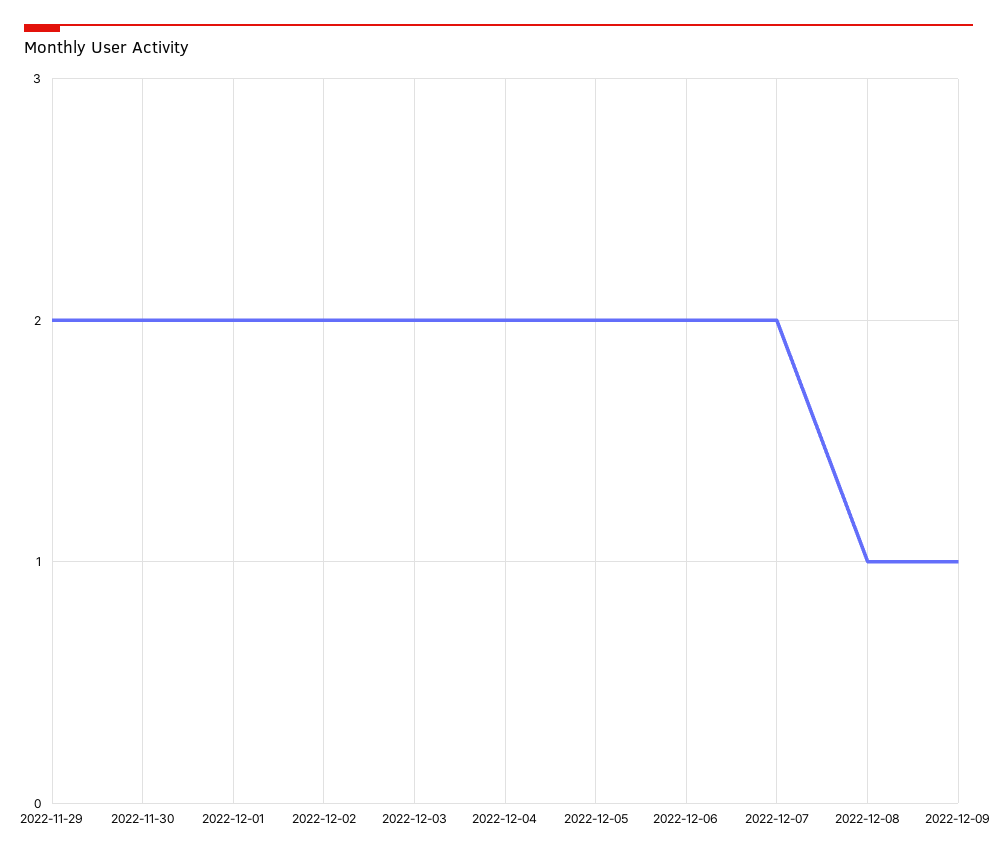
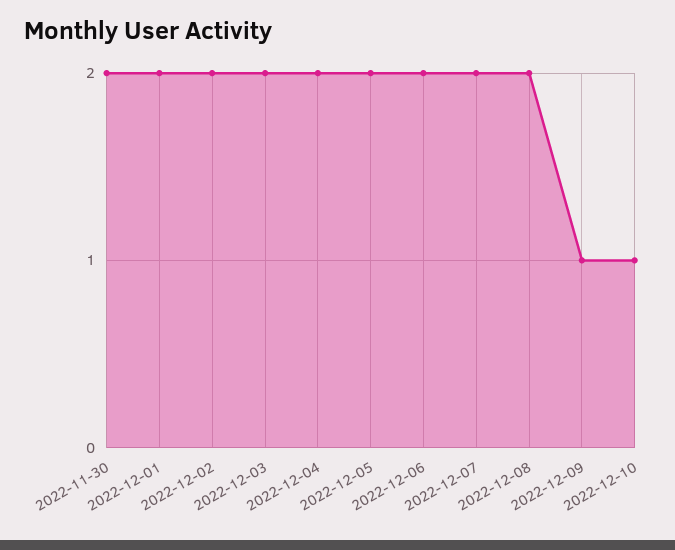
2022-11-29: 2 -> none
2022-12-08: 1 -> 2
2022-12-10: none -> 1

